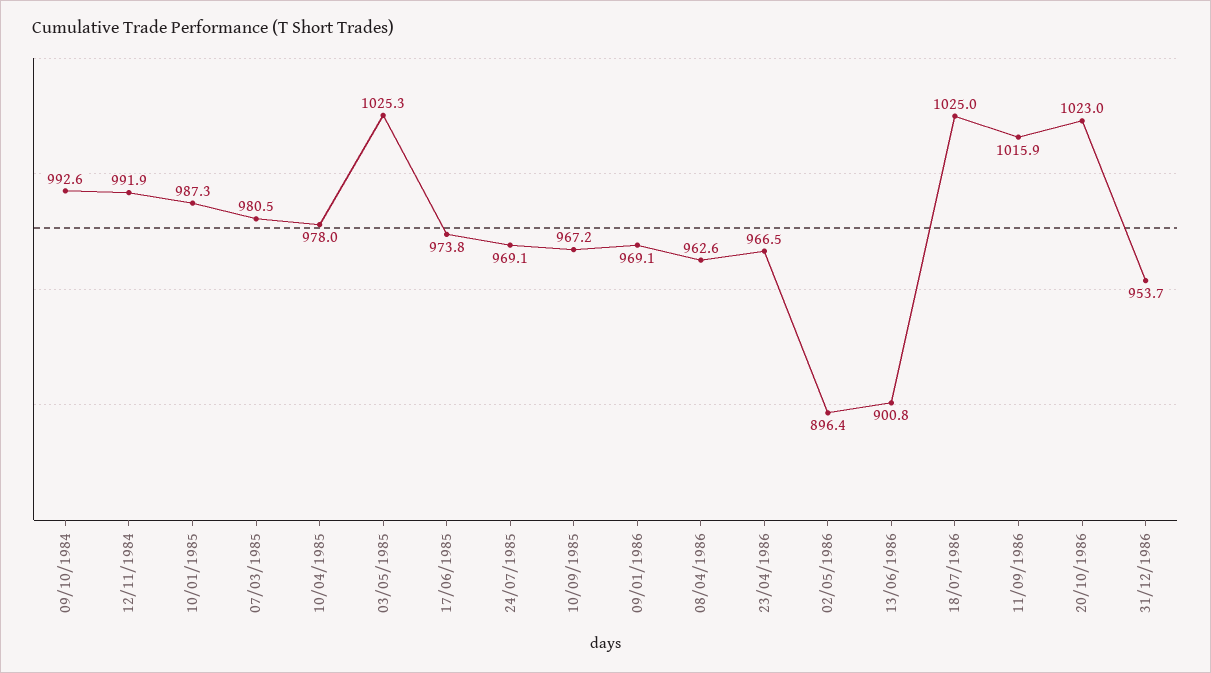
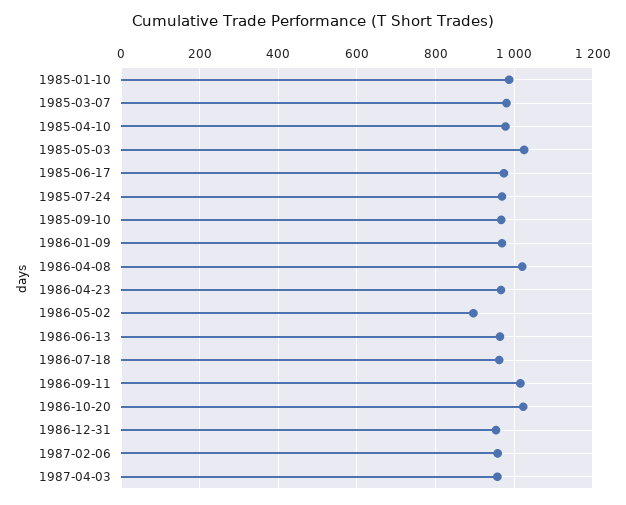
09/10/1984: 992.6 -> none
12/11/1984: 991.9 -> none
08/04/1986: 962.6 -> 1020
13/06/1986: 900.8 -> 960
18/07/1986: 1025 -> 960
1987-02-06: none -> 960
1987-04-03: none -> 960

